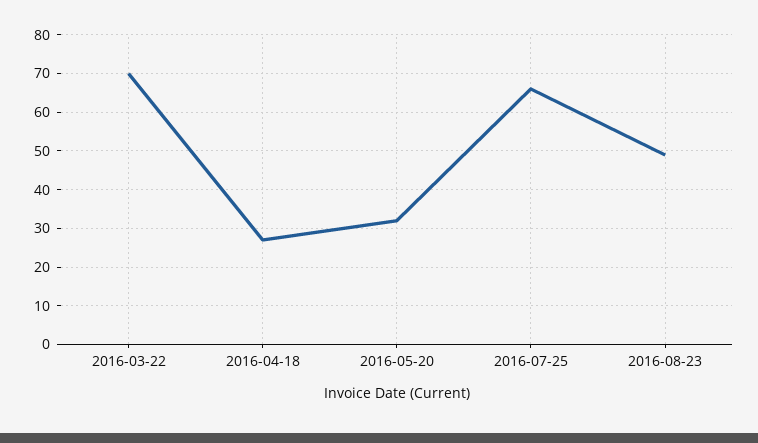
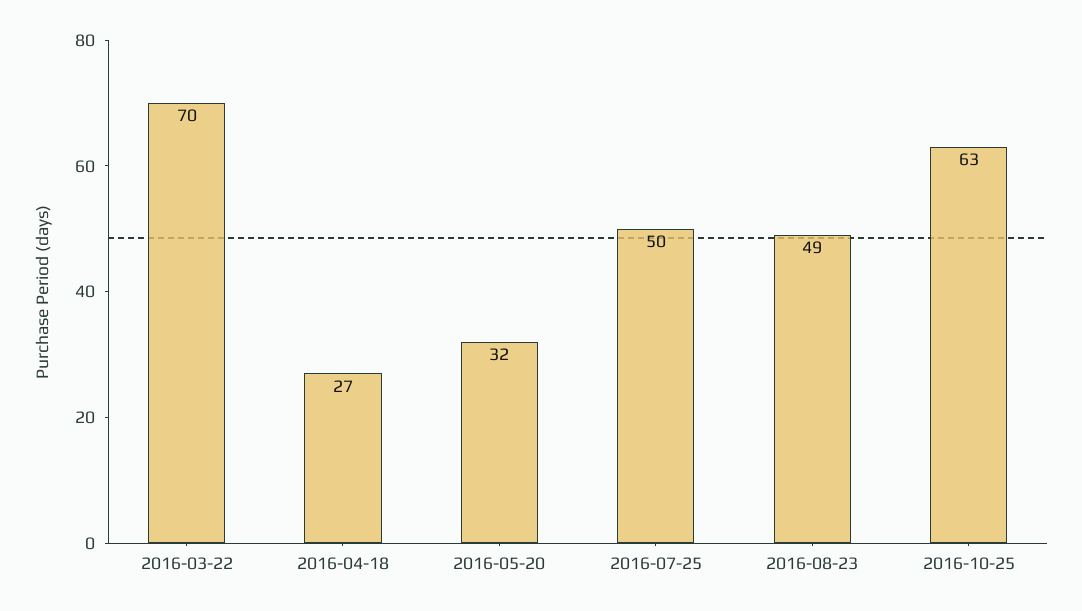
2016-07-25: 65 -> 50
2016-10-25: none -> 63

